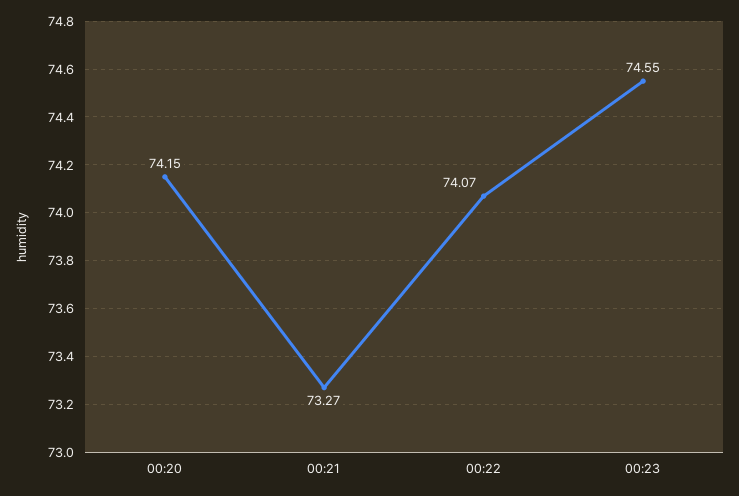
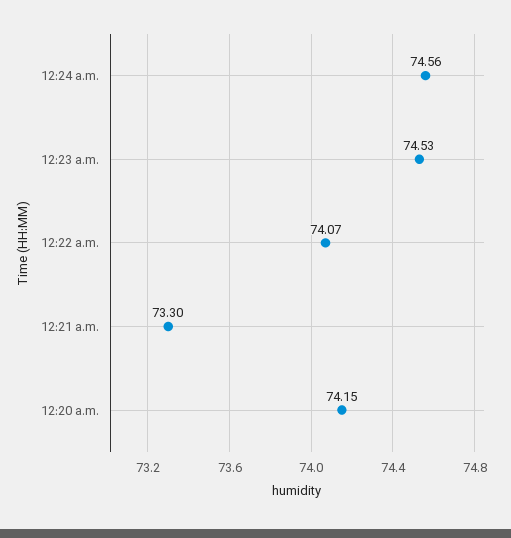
00:21: 73.27 -> 73.3
00:23: 74.55 -> 74.53
12:24 a.m.: none -> 74.56

